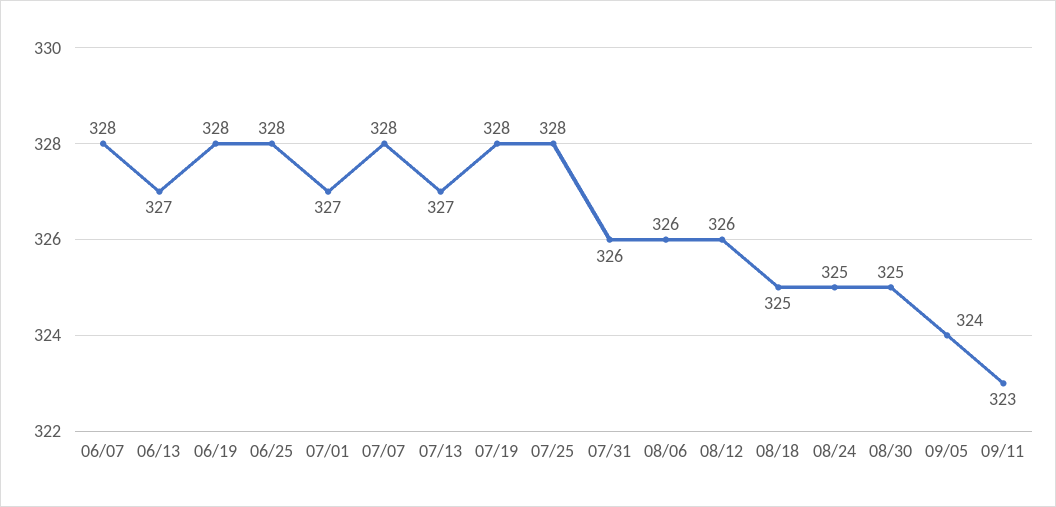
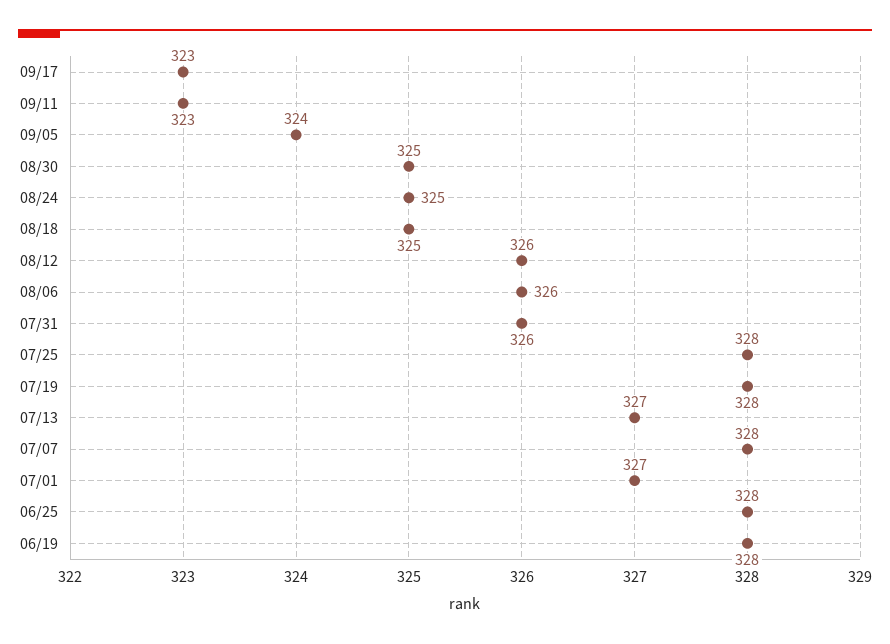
06/07: 328 -> none
06/13: 327 -> none
09/17: none -> 323

